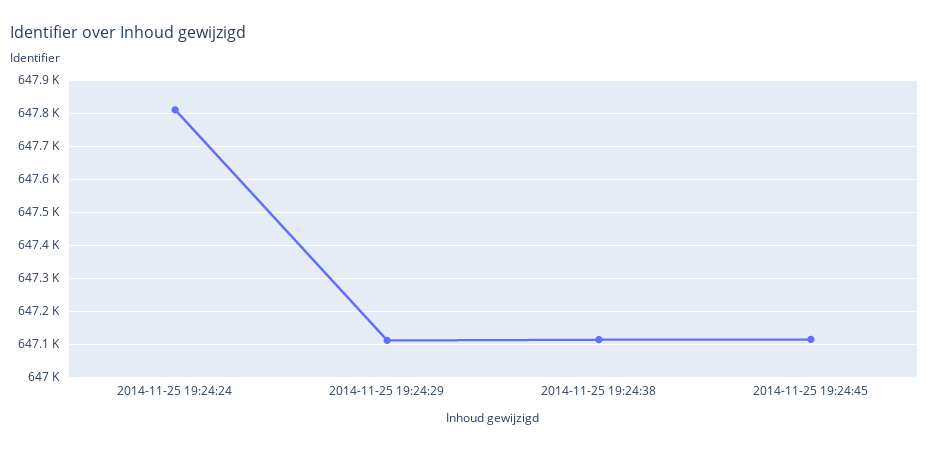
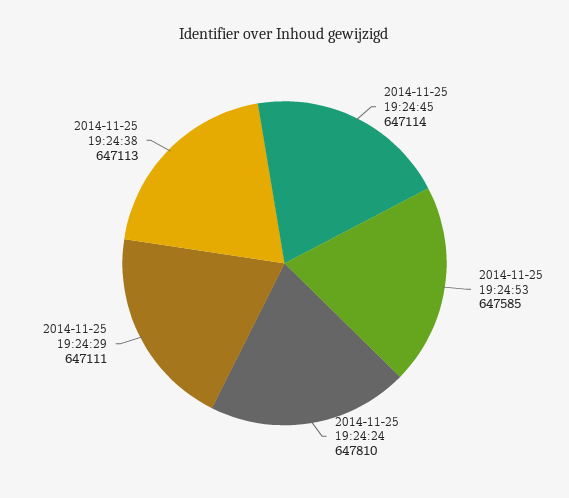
2014-11-25 19:24:53: none -> 647585

